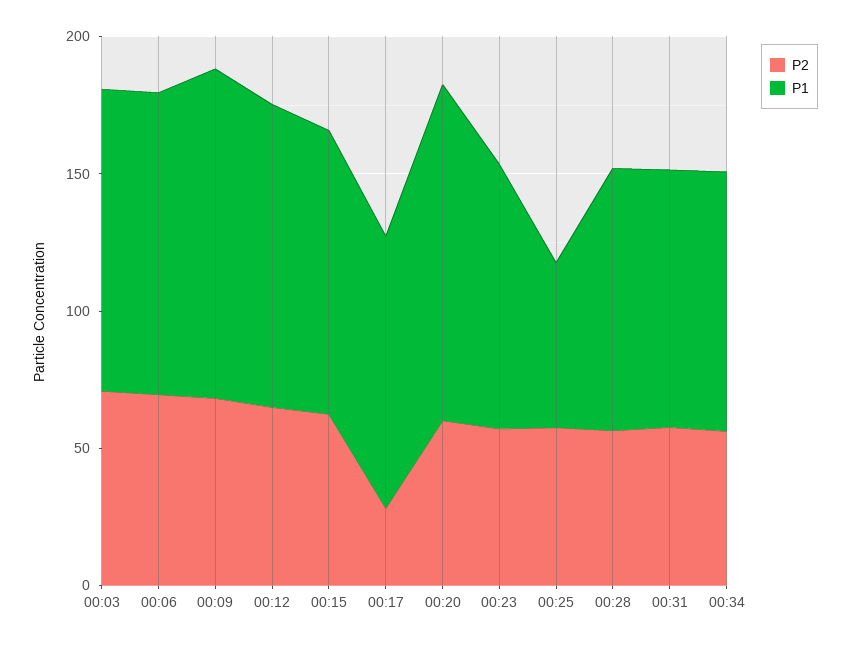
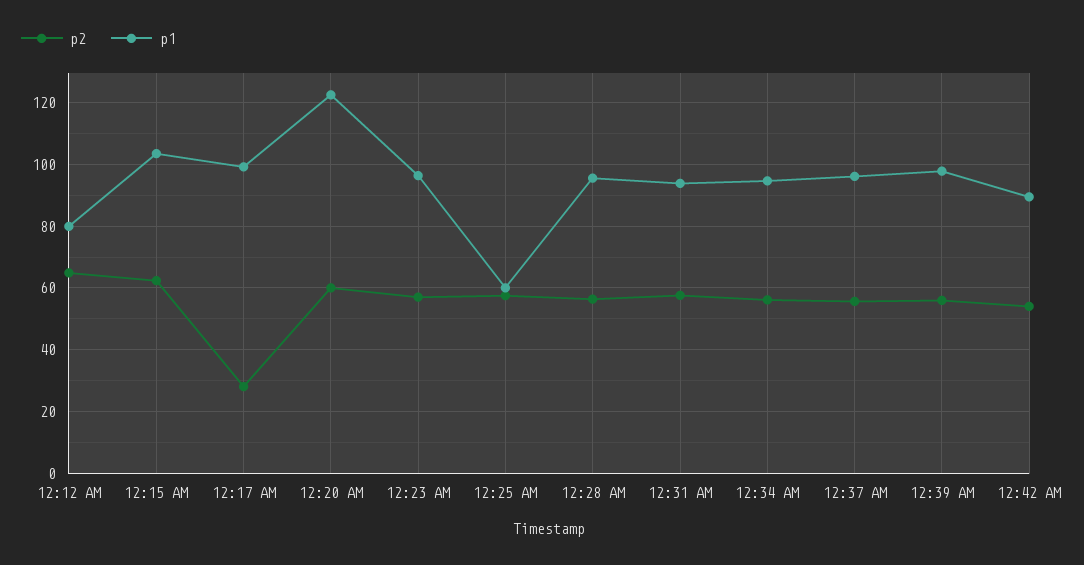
P2, 00:03: 70 -> none
P1, 00:03: 110 -> none
P2, 00:06: 70 -> none
P1, 00:06: 110 -> none
P2, 00:09: 70 -> none
P1, 00:09: 120 -> none
P1, 00:12: 110 -> 80
P2, 12:37 AM: none -> 56
P1, 12:37 AM: none -> 96
P2, 12:39 AM: none -> 56
P1, 12:39 AM: none -> 98
P2, 12:42 AM: none -> 54
P1, 12:42 AM: none -> 90

